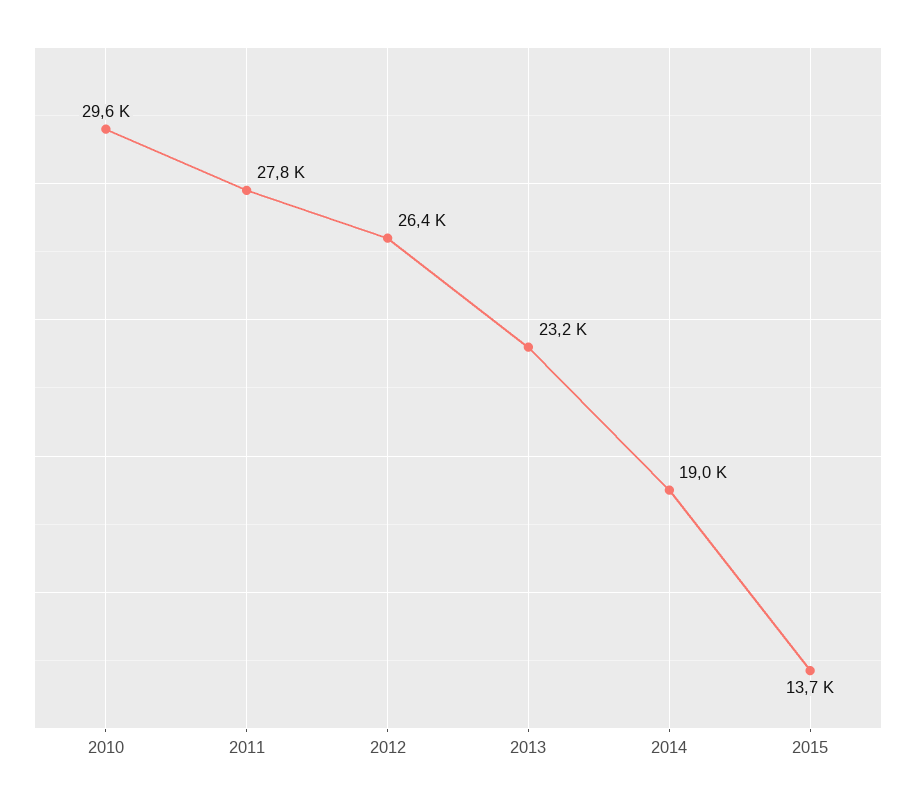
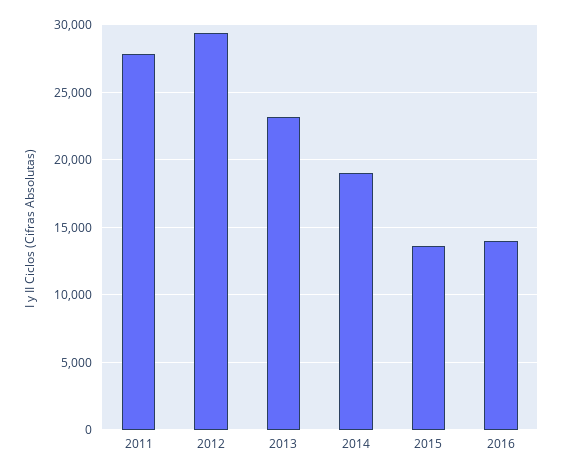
2010: 29600 -> none
2012: 26400 -> 29500
2016: none -> 14000

